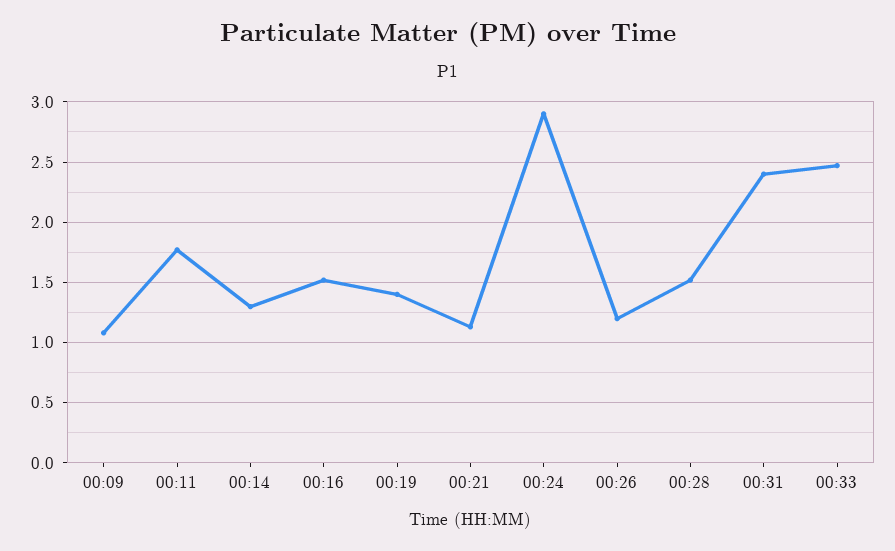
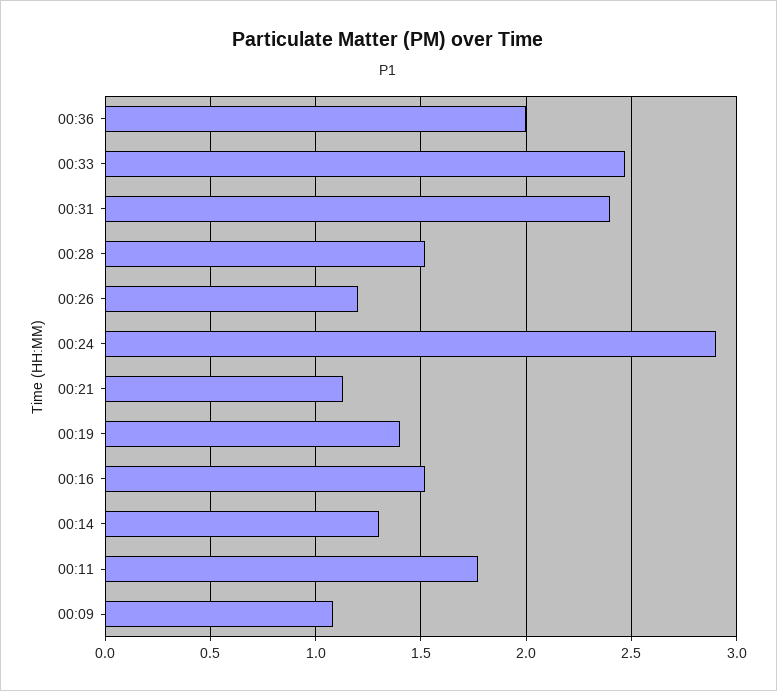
00:36: none -> 2

